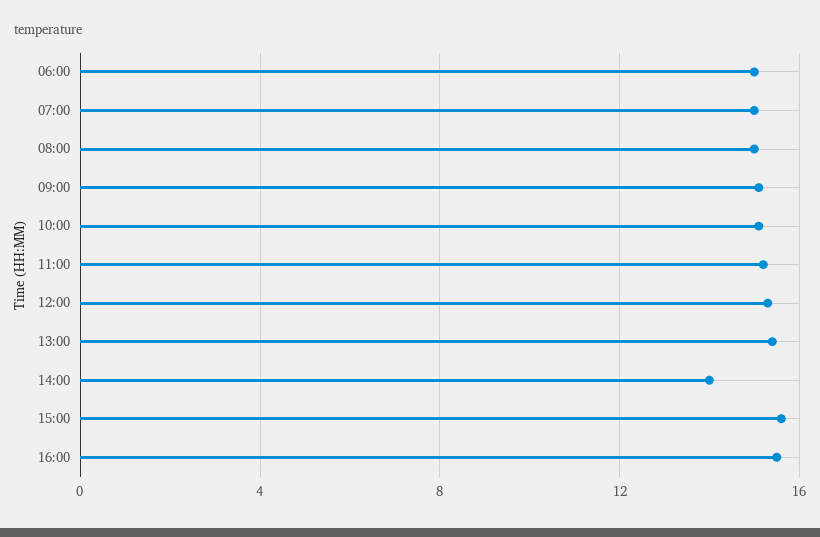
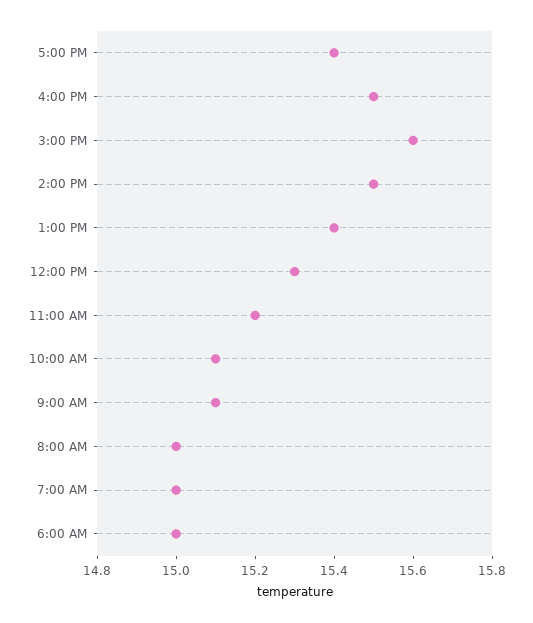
14:00: 14 -> 15.5
5:00 PM: none -> 15.4

